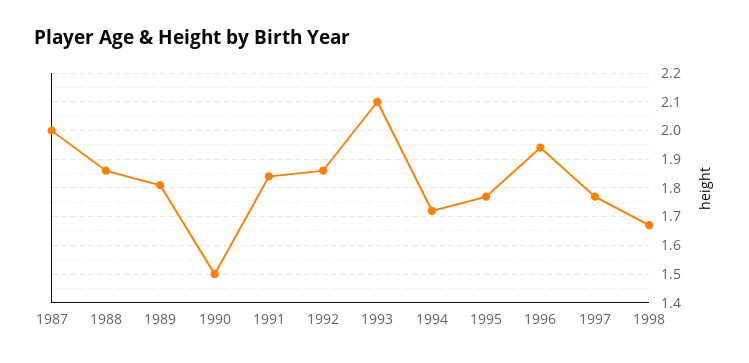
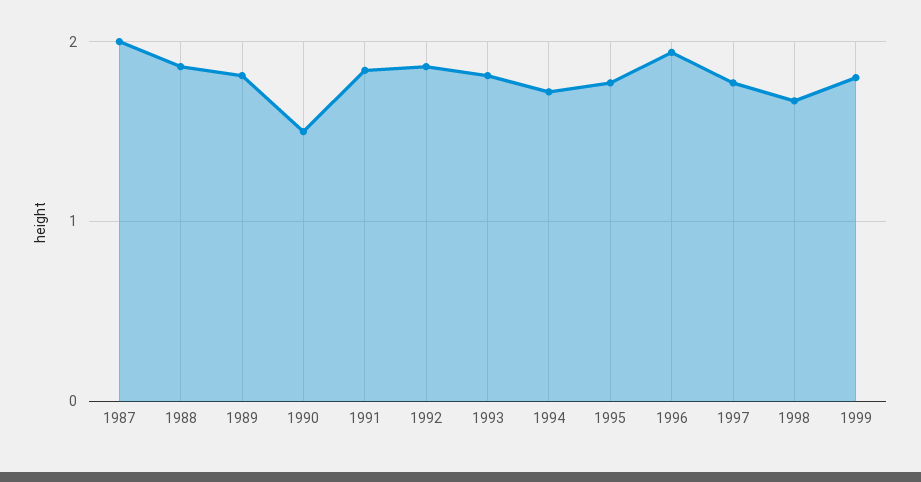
1993: 2.1 -> 1.8
1999: none -> 1.8

